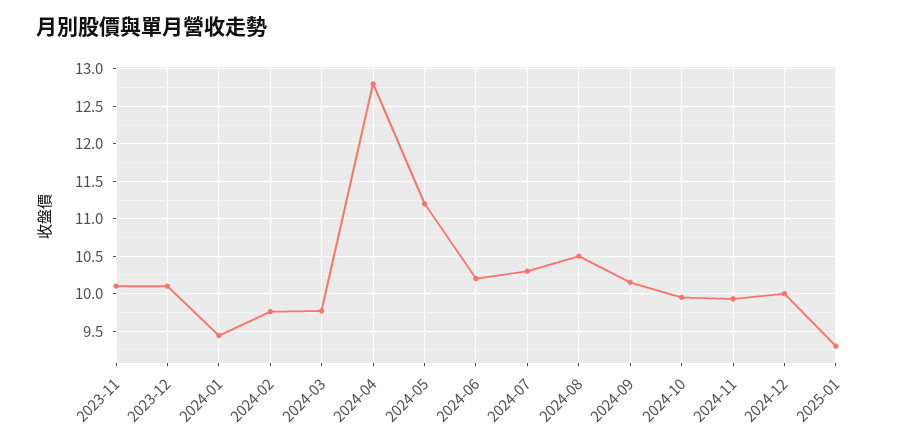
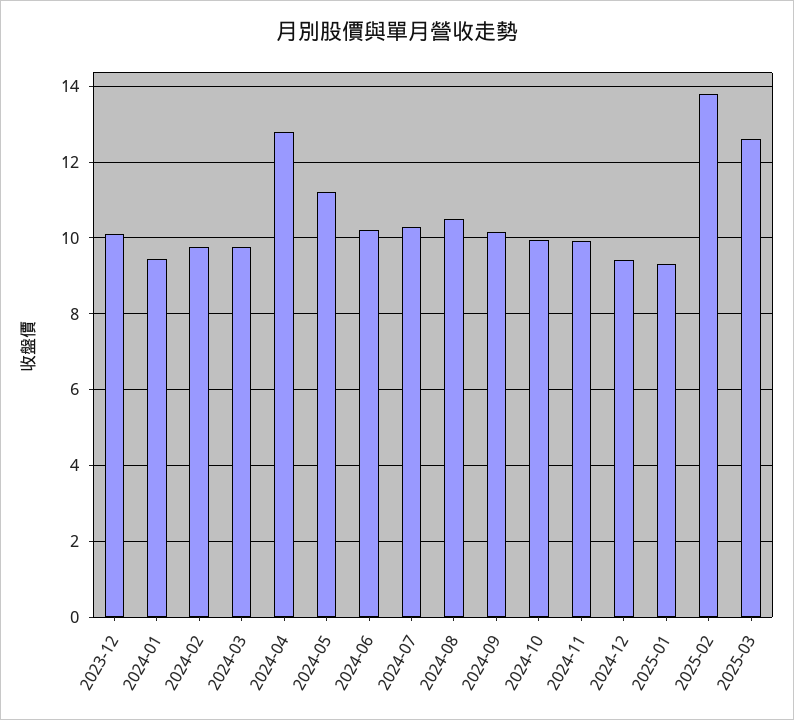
2023-11: 10.1 -> none
2024-12: 10 -> 9.4
2025-02: none -> 13.8
2025-03: none -> 12.6

